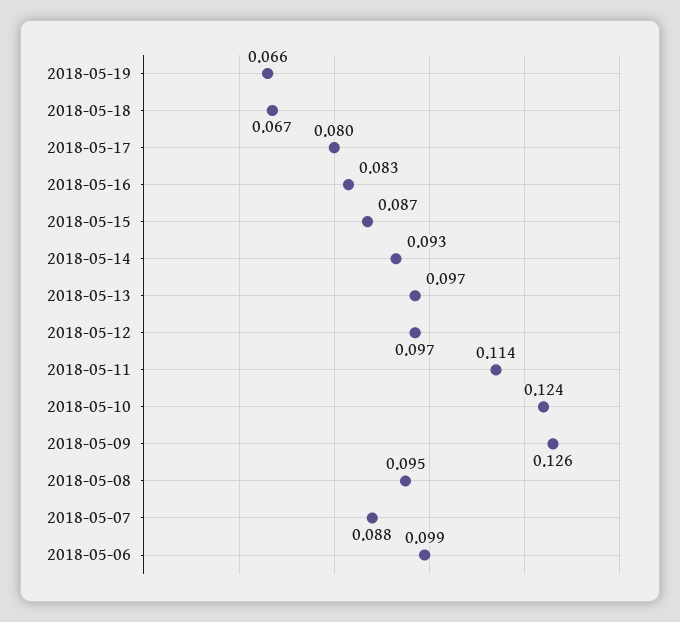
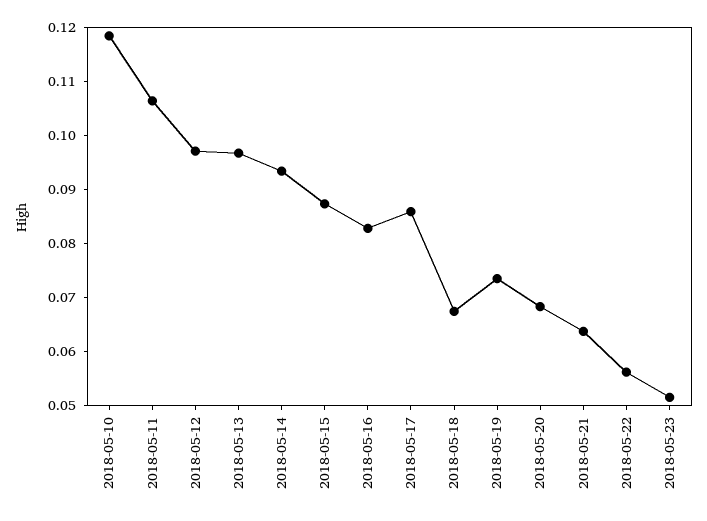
2018-05-19: 0.066 -> 0.074
2018-05-17: 0.08 -> 0.086
2018-05-11: 0.114 -> 0.106
2018-05-10: 0.124 -> 0.118
2018-05-09: 0.126 -> none
2018-05-08: 0.095 -> none
2018-05-07: 0.088 -> none
2018-05-06: 0.099 -> none
2018-05-20: none -> 0.068
2018-05-21: none -> 0.064
2018-05-22: none -> 0.056
2018-05-23: none -> 0.052

